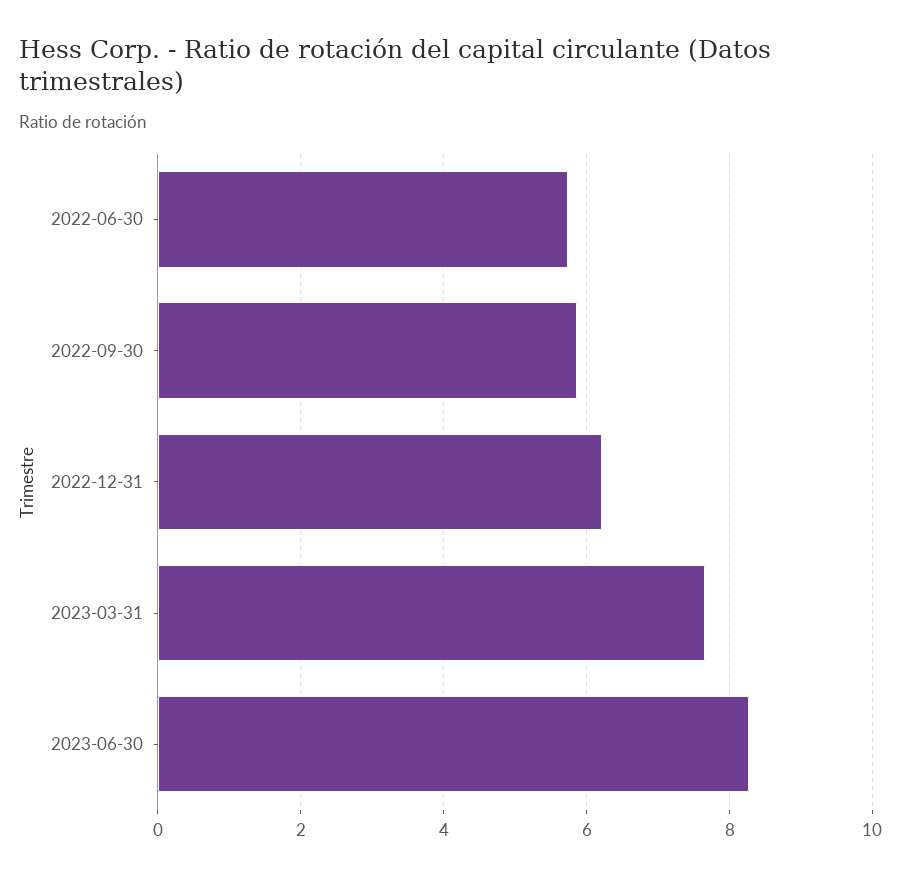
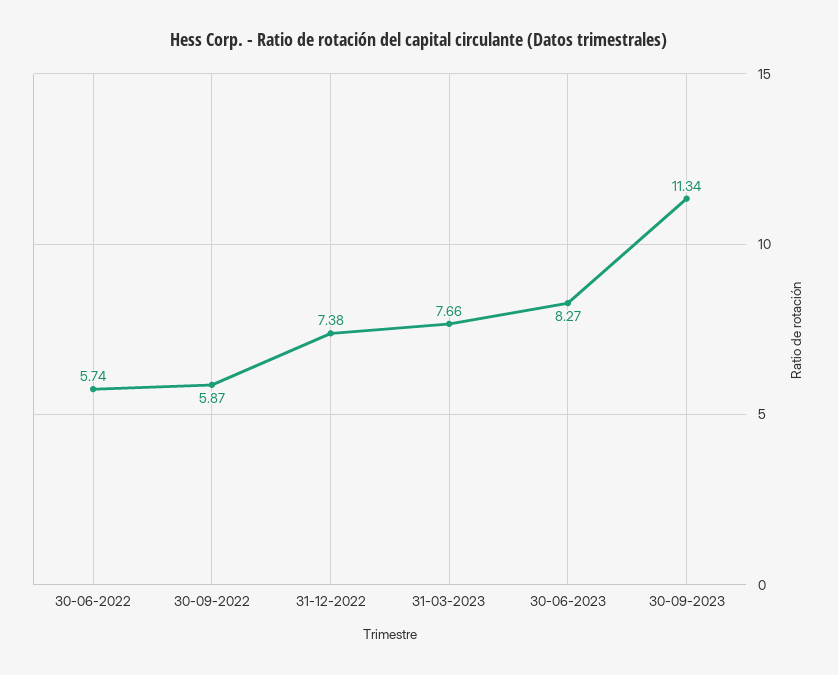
2022-12-31: 6.2 -> 7.38
30-09-2023: none -> 11.34

